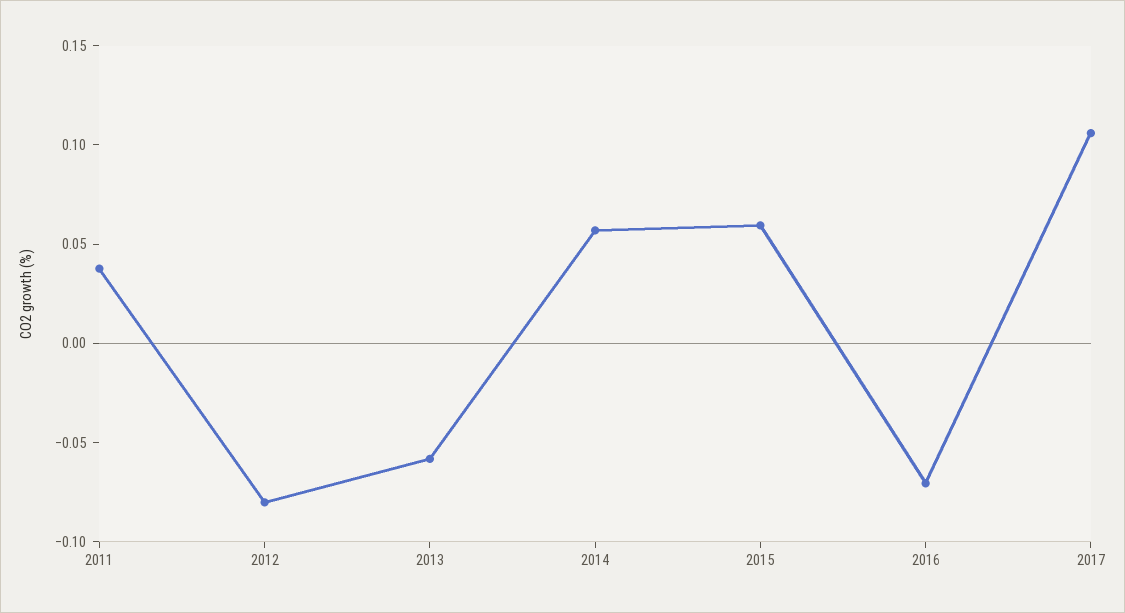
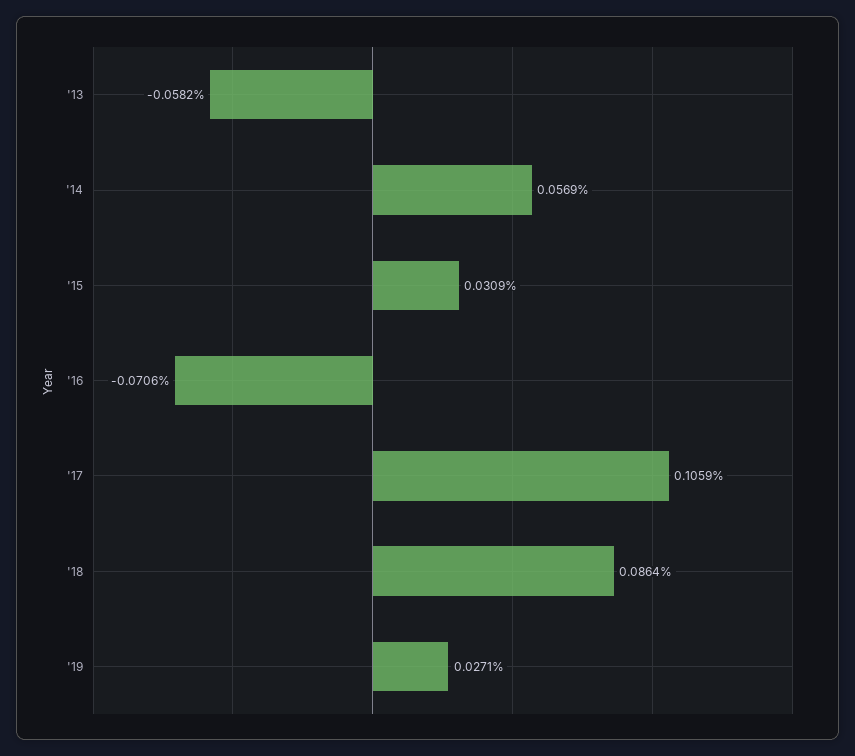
2011: 0.04 -> none
2012: -0.08 -> none
2015: 0.06 -> 0.0309
'18: none -> 0.0864
'19: none -> 0.0271

